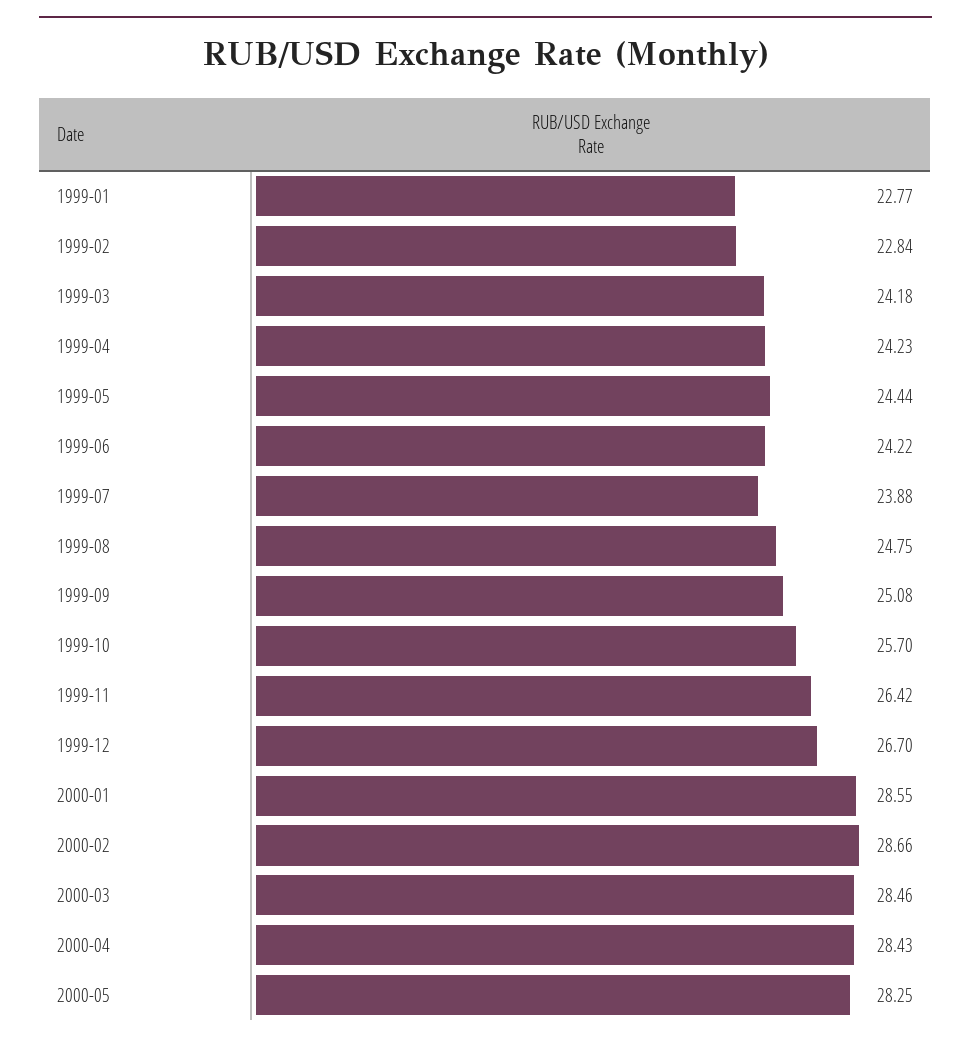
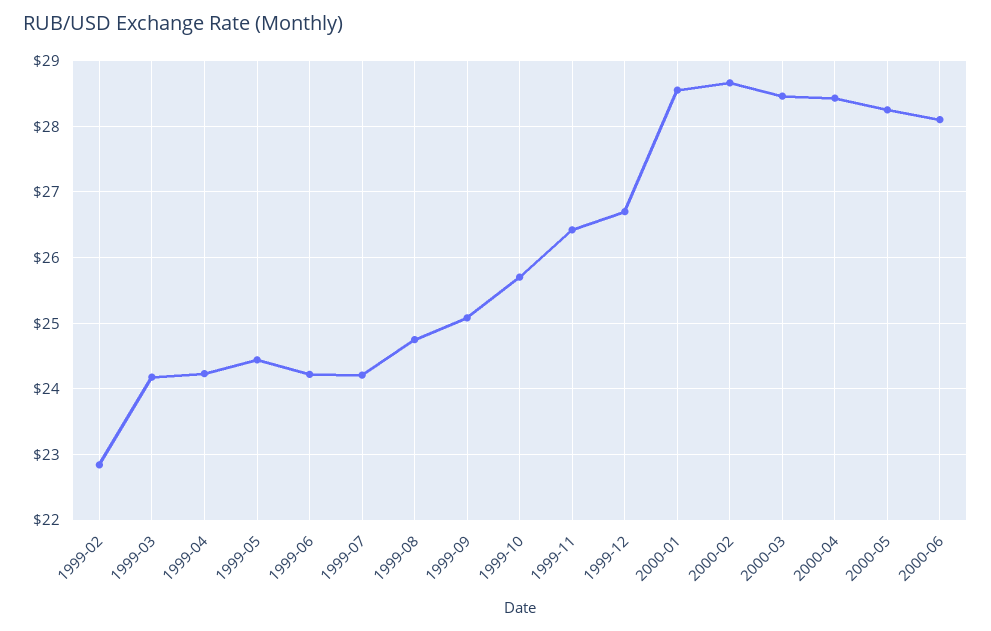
1999-01: 22.77 -> none
1999-07: 23.88 -> 24.2
2000-06: none -> 28.1

